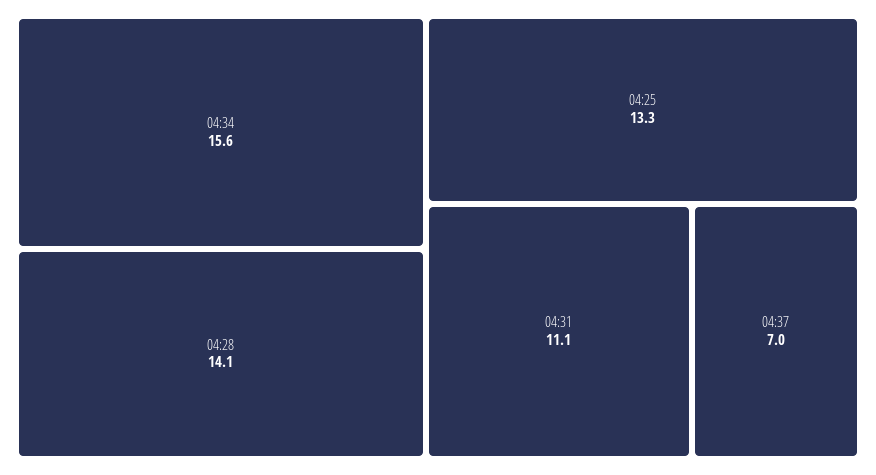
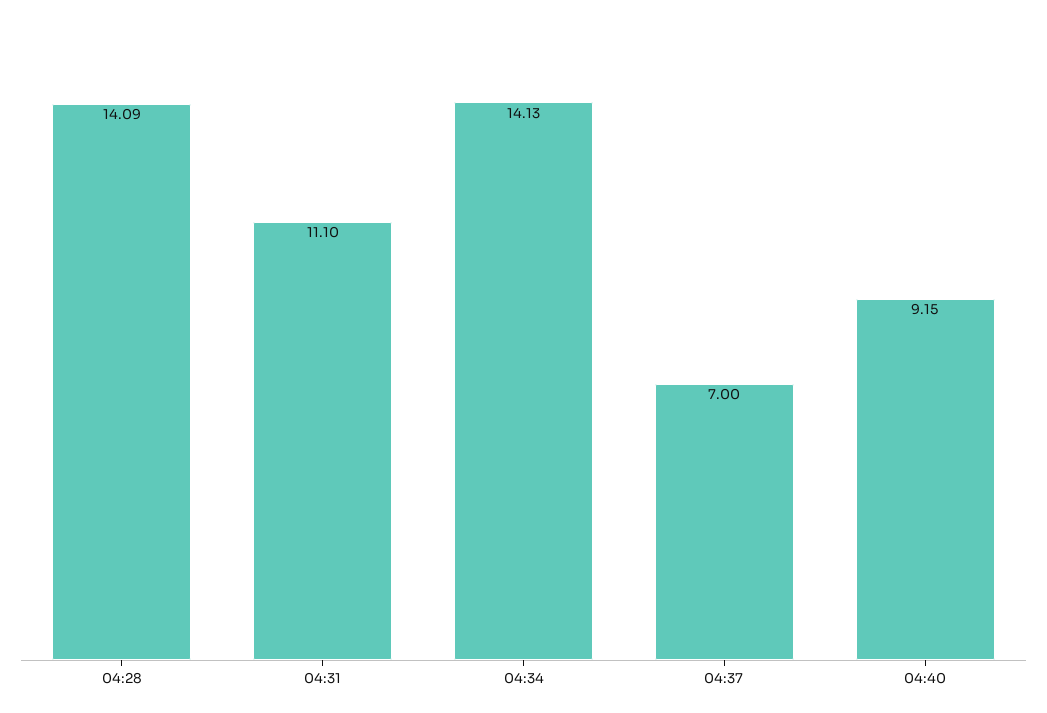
04:34: 15.6 -> 14.13
04:25: 13.3 -> none
04:40: none -> 9.15

